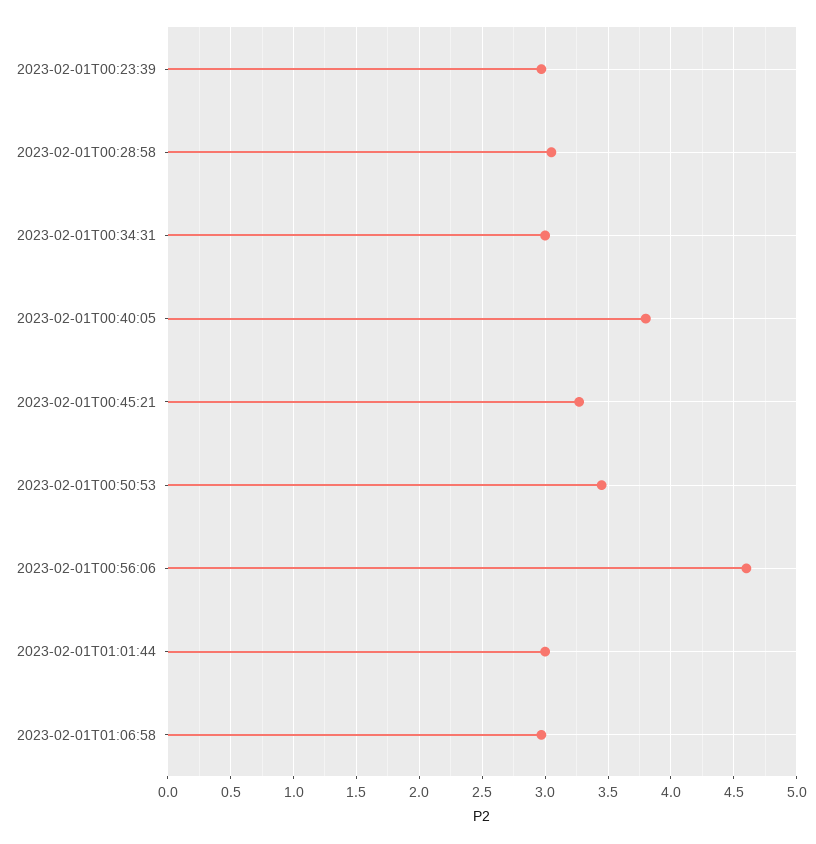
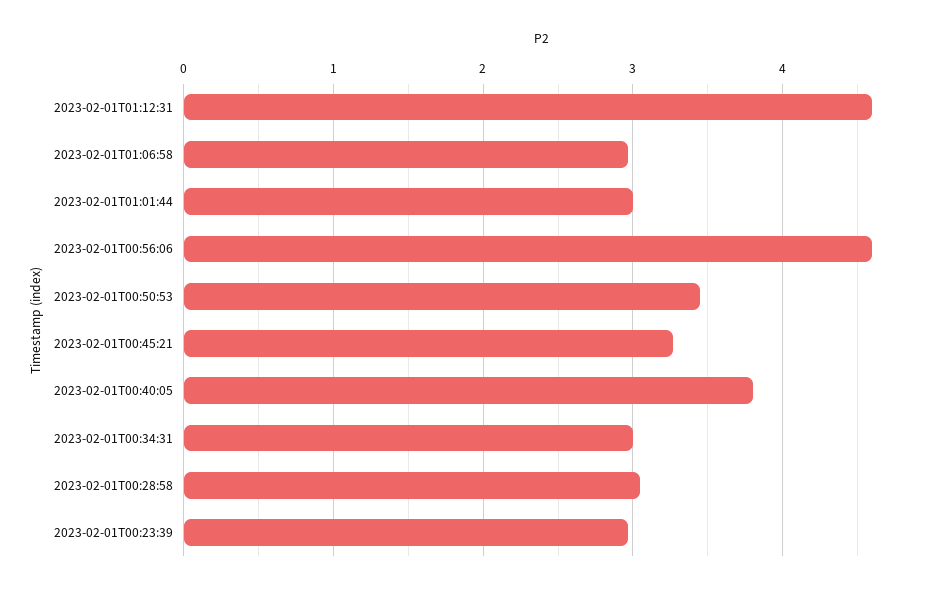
2023-02-01T01:12:31: none -> 4.6

